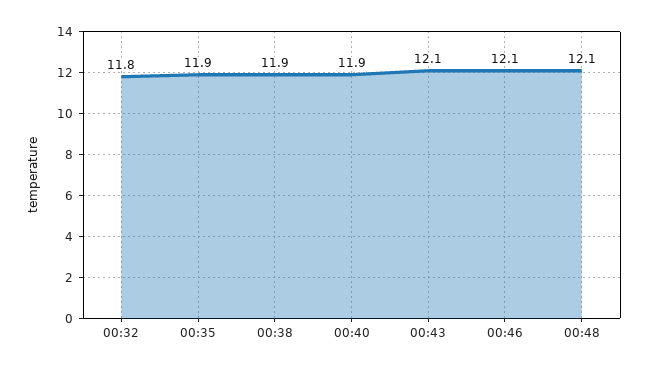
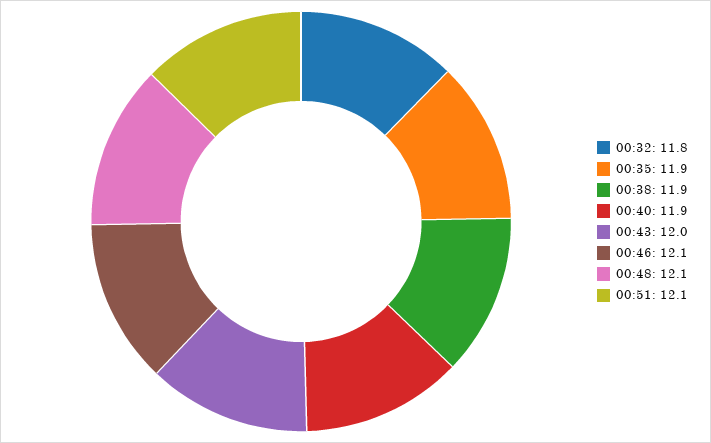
00:43: 12.1 -> 12
00:51: none -> 12.1

